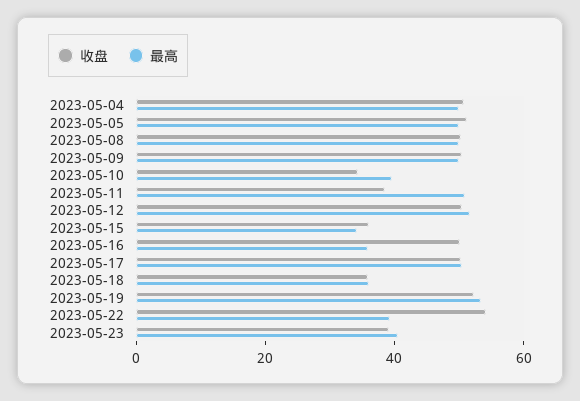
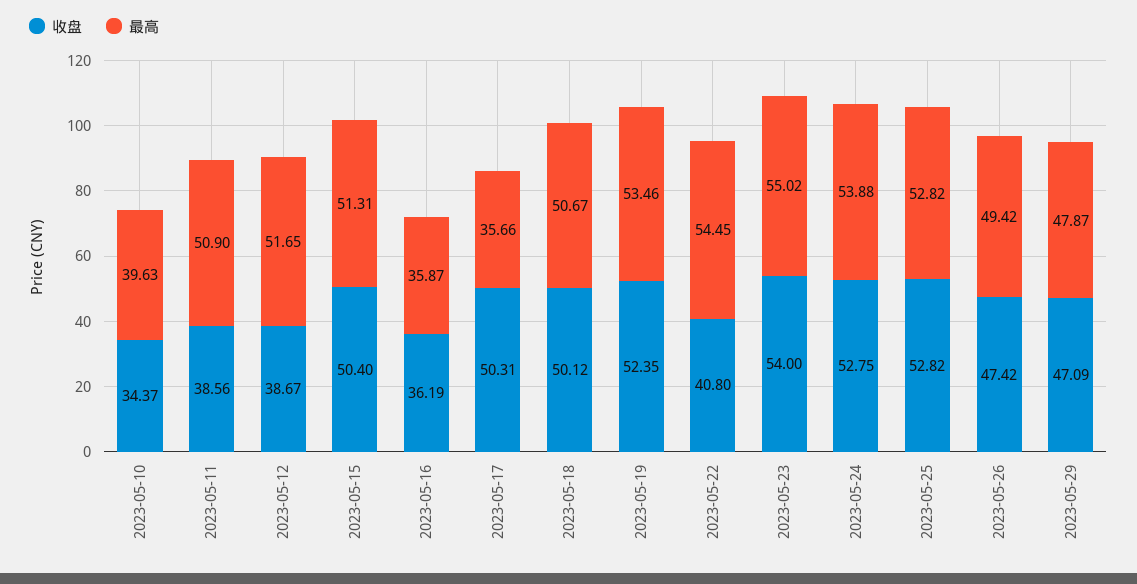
收盘, 2023-05-04: 50 -> none
最高, 2023-05-04: 50 -> none
收盘, 2023-05-05: 50 -> none
最高, 2023-05-05: 50 -> none
收盘, 2023-05-08: 50 -> none
最高, 2023-05-08: 50 -> none
收盘, 2023-05-09: 50 -> none
最高, 2023-05-09: 50 -> none
收盘, 2023-05-12: 50 -> 38.67
收盘, 2023-05-15: 35 -> 50.4
最高, 2023-05-15: 35 -> 51.31
收盘, 2023-05-16: 50 -> 36.19
最高, 2023-05-17: 50 -> 35.66
收盘, 2023-05-18: 35 -> 50.12
最高, 2023-05-18: 35 -> 50.67
收盘, 2023-05-22: 55 -> 40.8
最高, 2023-05-22: 40 -> 54.45
收盘, 2023-05-23: 40 -> 54
最高, 2023-05-23: 40 -> 55.02
收盘, 2023-05-24: none -> 52.75
最高, 2023-05-24: none -> 53.88
收盘, 2023-05-25: none -> 52.82
最高, 2023-05-25: none -> 52.82
收盘, 2023-05-26: none -> 47.42
最高, 2023-05-26: none -> 49.42
收盘, 2023-05-29: none -> 47.09
最高, 2023-05-29: none -> 47.87

